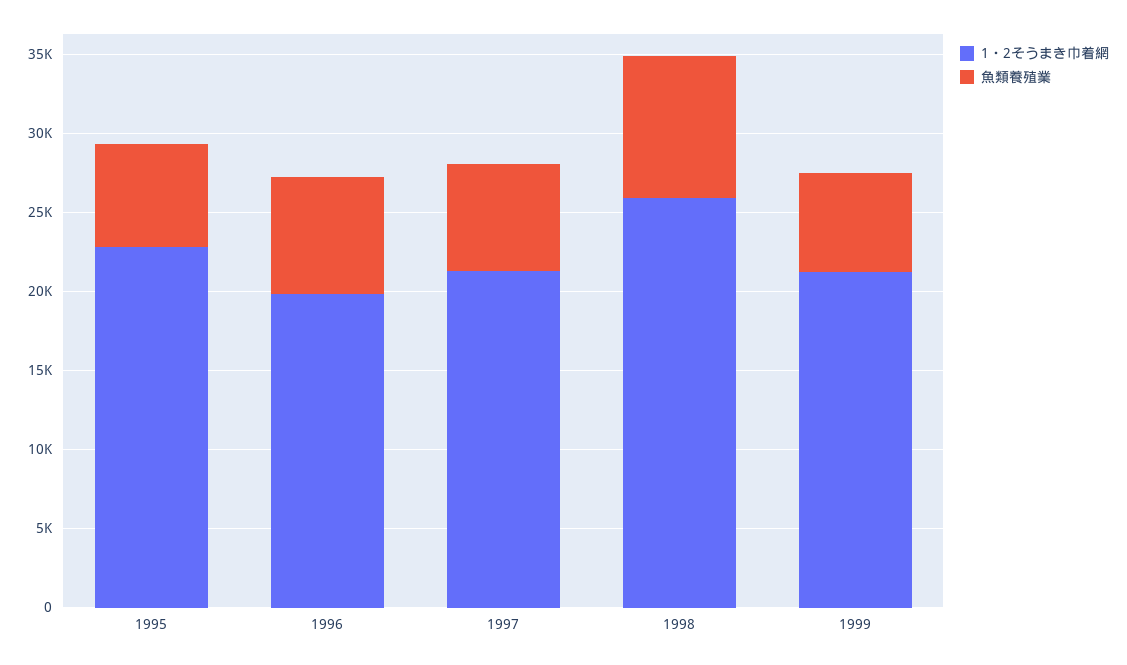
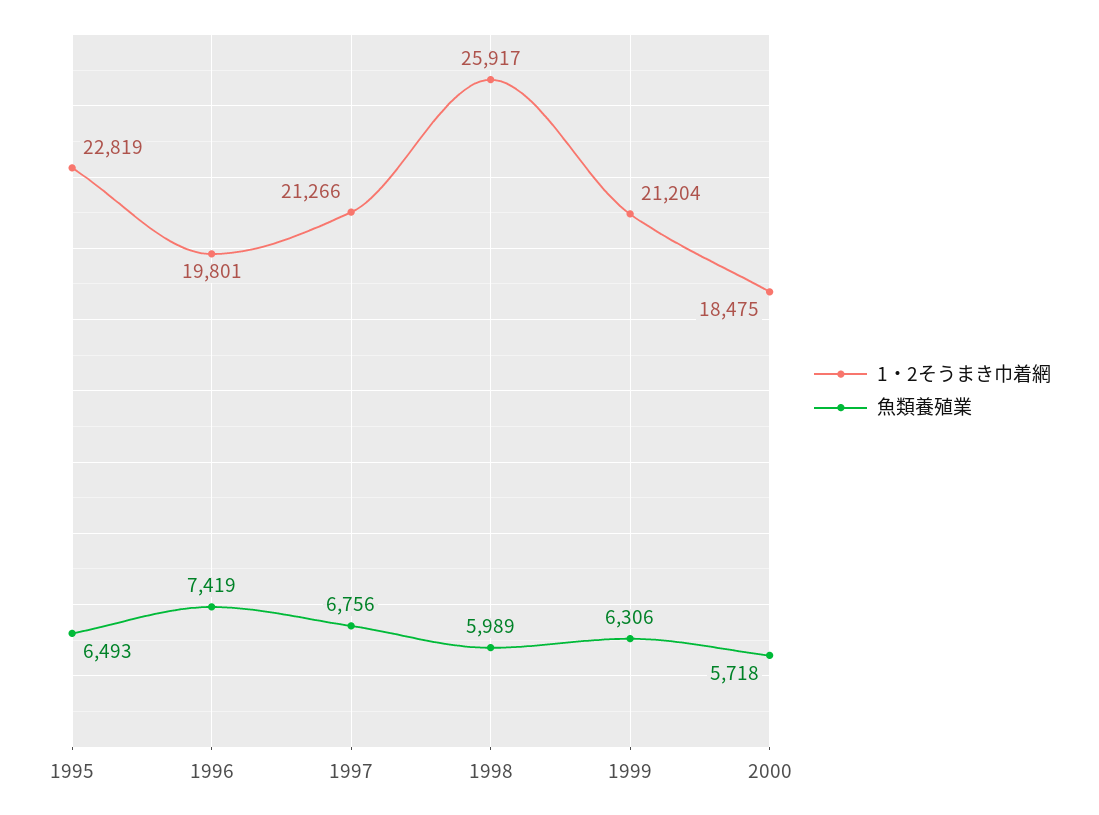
魚類養殖業, 1998: 9000 -> 5989
1・2そうまき巾着網, 2000: none -> 18475
魚類養殖業, 2000: none -> 5718

